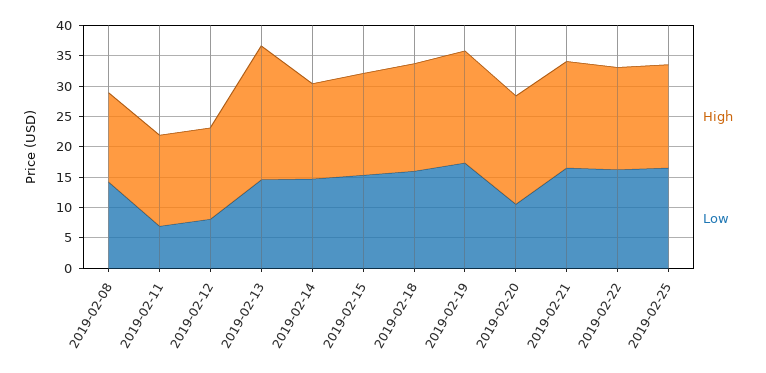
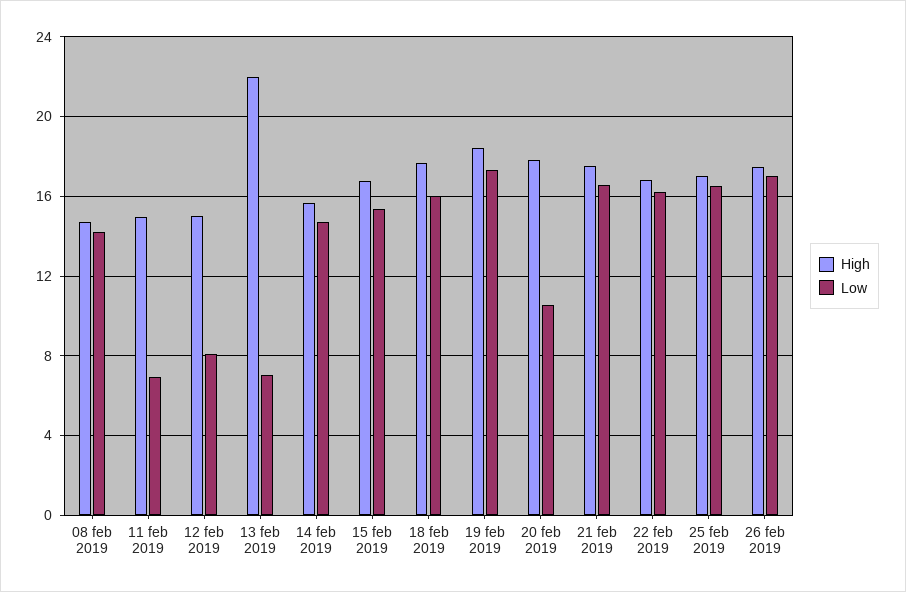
Low, 2019-02-13: 15 -> 7
High, 26 feb 2019: none -> 17.5
Low, 26 feb 2019: none -> 17

